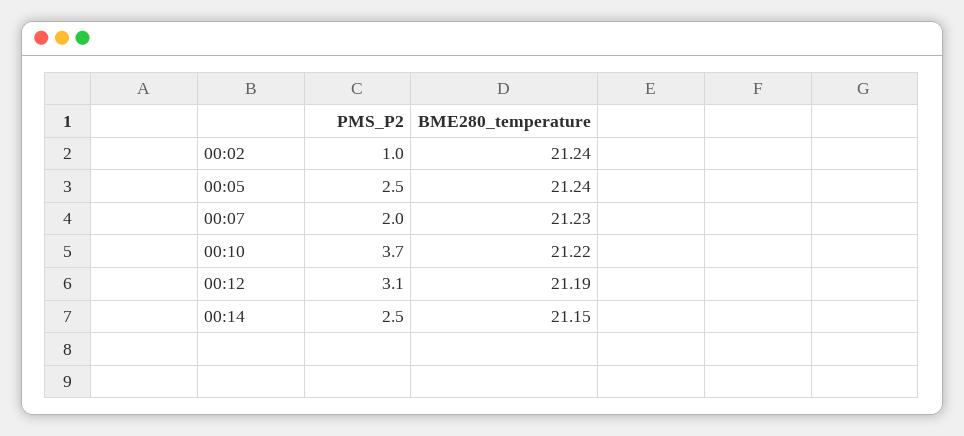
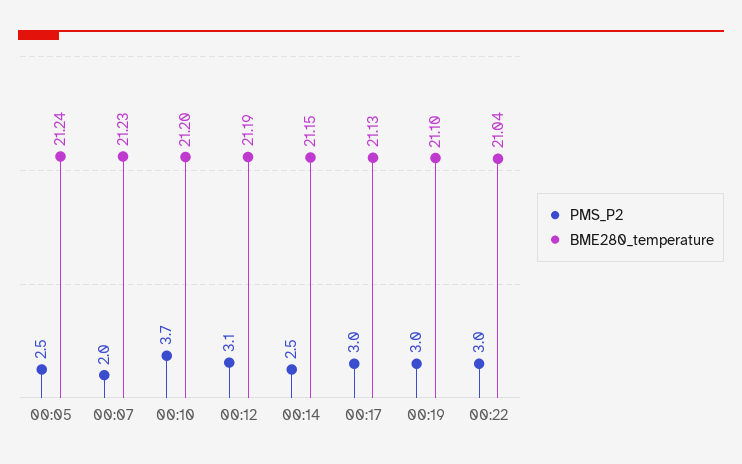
PMS_P2, 00:02: 1 -> none
BME280_temperature, 00:02: 21.24 -> none
BME280_temperature, 00:10: 21.22 -> 21.2
PMS_P2, 00:17: none -> 3
BME280_temperature, 00:17: none -> 21.13
PMS_P2, 00:19: none -> 3
BME280_temperature, 00:19: none -> 21.1
PMS_P2, 00:22: none -> 3
BME280_temperature, 00:22: none -> 21.04

